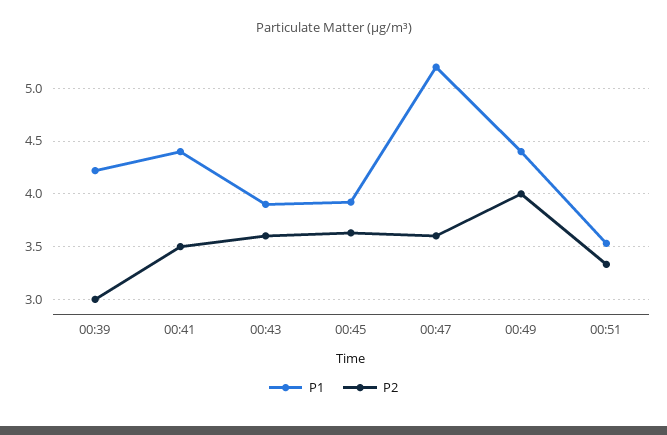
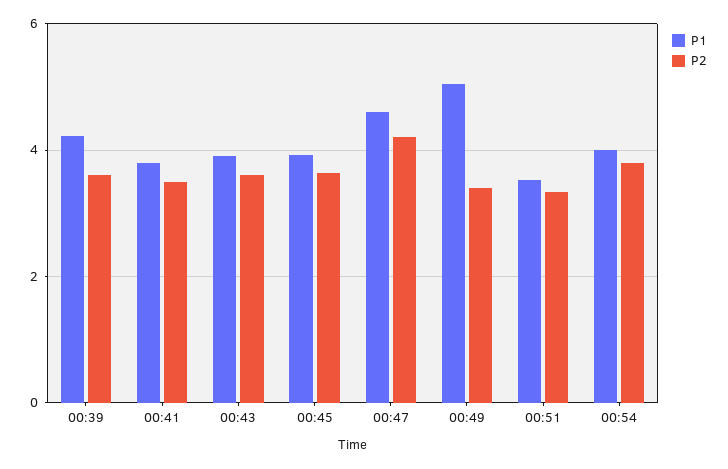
P2, 00:39: 3 -> 3.6
P1, 00:41: 4.4 -> 3.8
P1, 00:47: 5.2 -> 4.6
P2, 00:47: 3.6 -> 4.2
P1, 00:49: 4.4 -> 5
P2, 00:49: 4 -> 3.4
P1, 00:54: none -> 4
P2, 00:54: none -> 3.8

